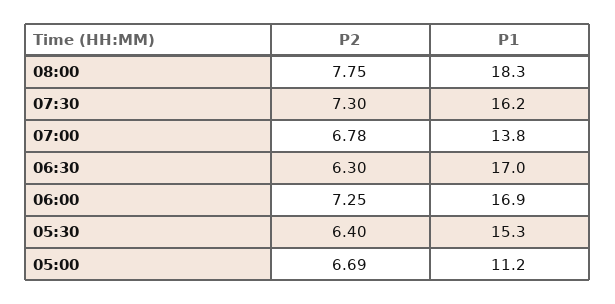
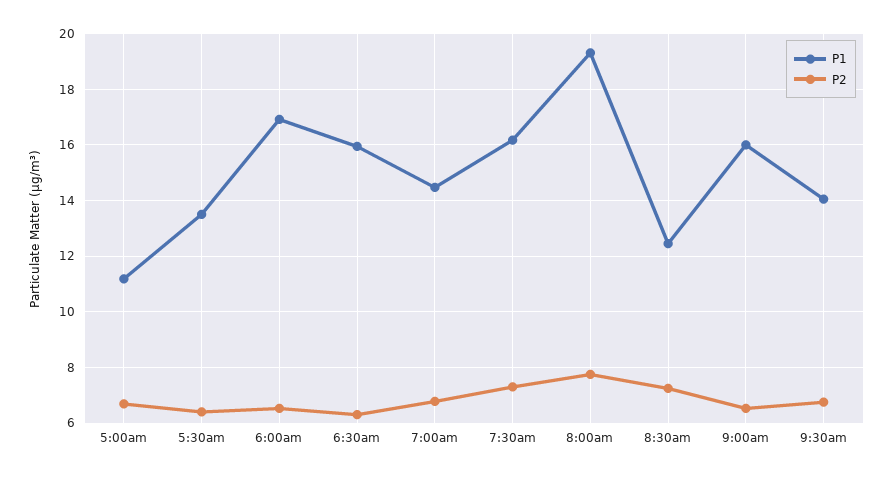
P1, 08:00: 18.3 -> 19.25
P1, 07:00: 13.8 -> 14.5
P1, 06:30: 17 -> 16
P2, 06:00: 7.25 -> 6.5
P1, 05:30: 15.3 -> 13.5
P1, 8:30am: none -> 12.5
P2, 8:30am: none -> 7.25
P1, 9:00am: none -> 16
P2, 9:00am: none -> 6.5
P1, 9:30am: none -> 14
P2, 9:30am: none -> 6.75

